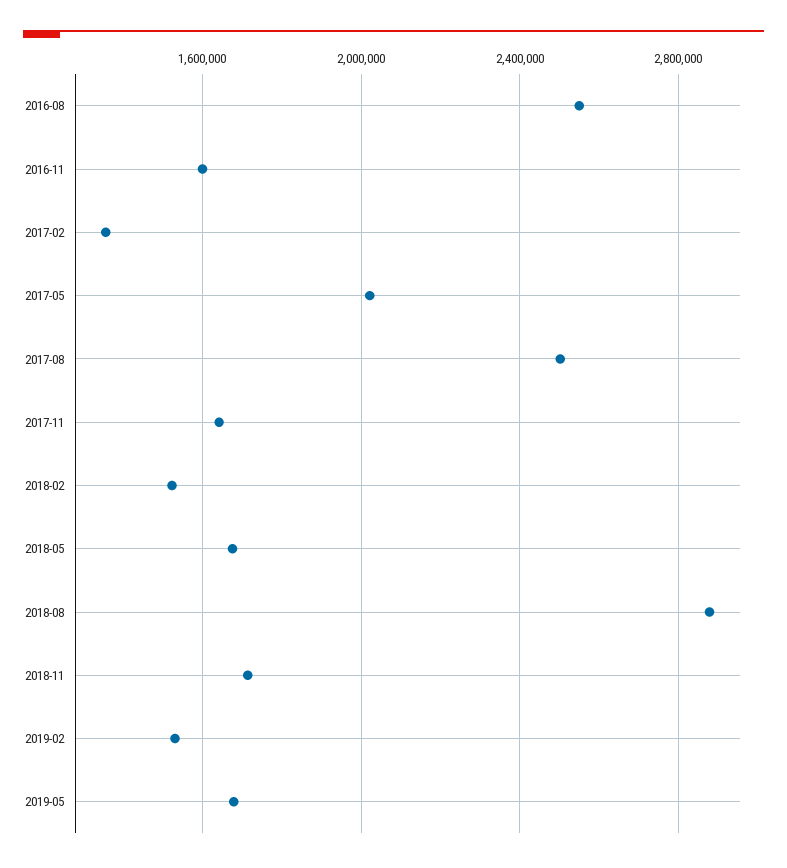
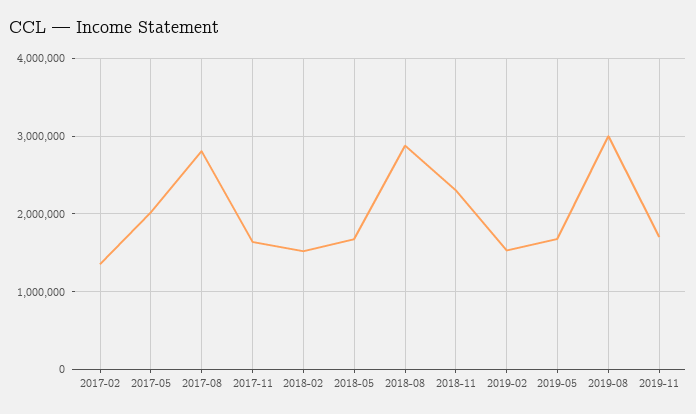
2016-08: 2550000 -> none
2016-11: 1600000 -> none
2017-08: 2500000 -> 2800000
2018-11: 1700000 -> 2300000
2019-08: none -> 3000000
2019-11: none -> 1700000

